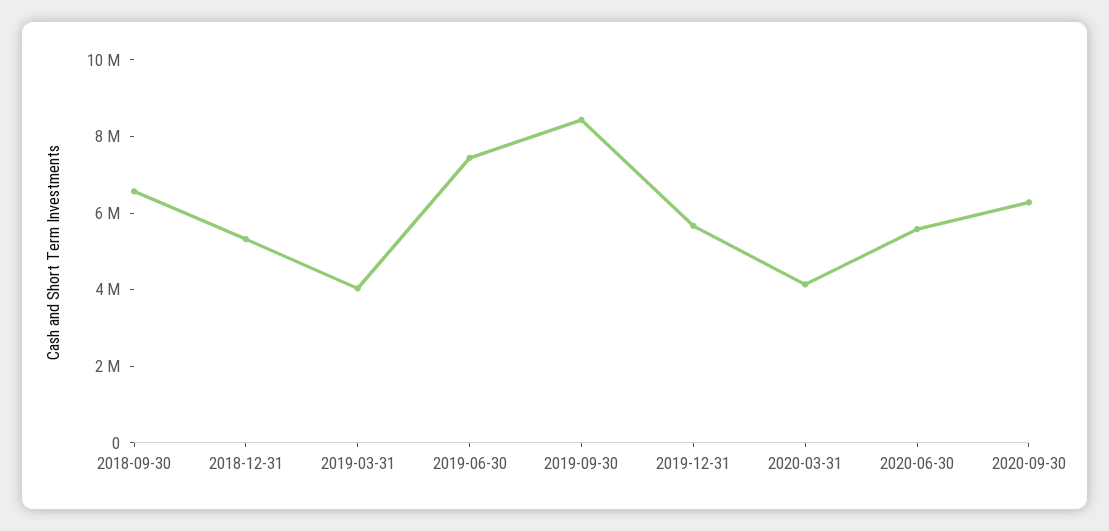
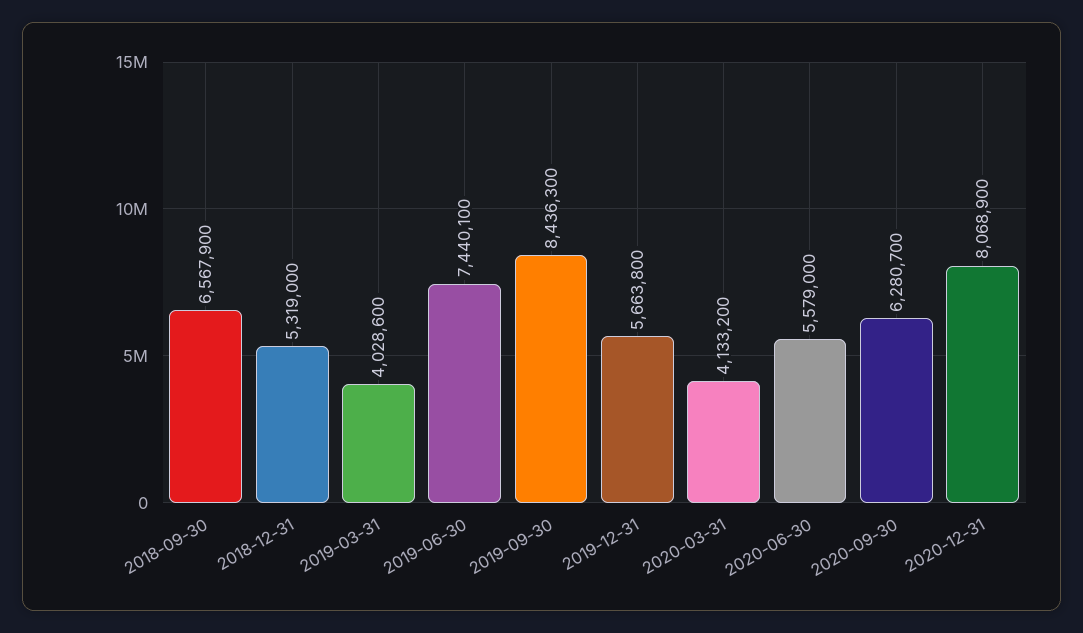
2020-12-31: none -> 8068900

